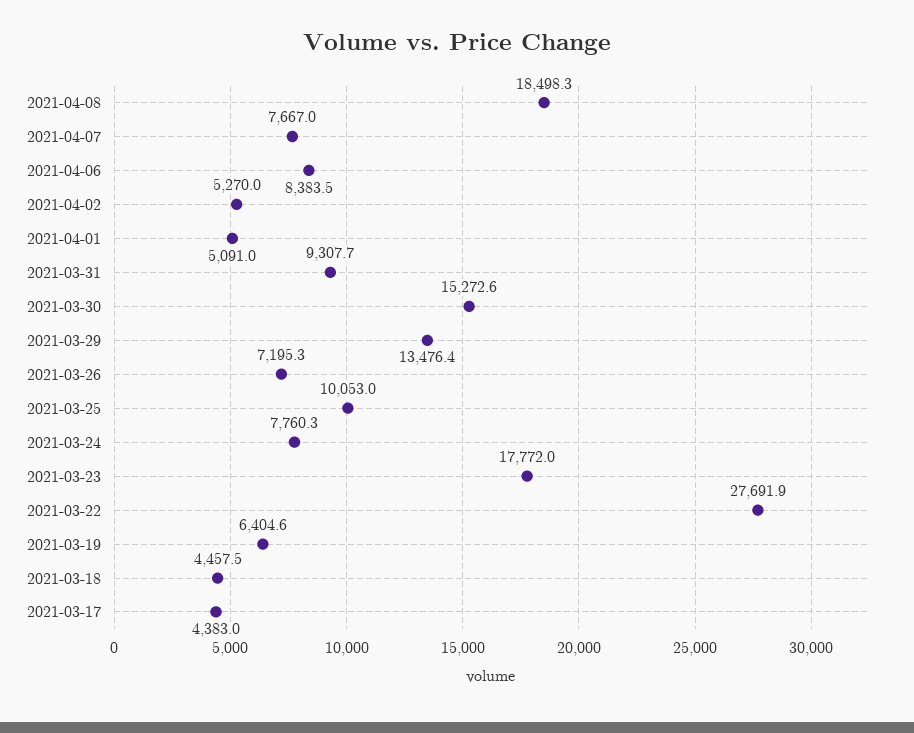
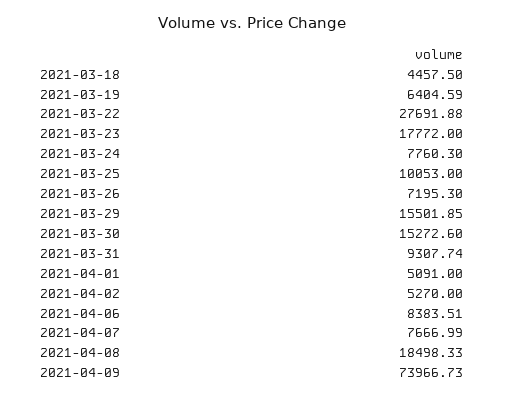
2021-03-29: 13476.4 -> 15501.85
2021-03-17: 4383 -> none
2021-04-09: none -> 73966.73

